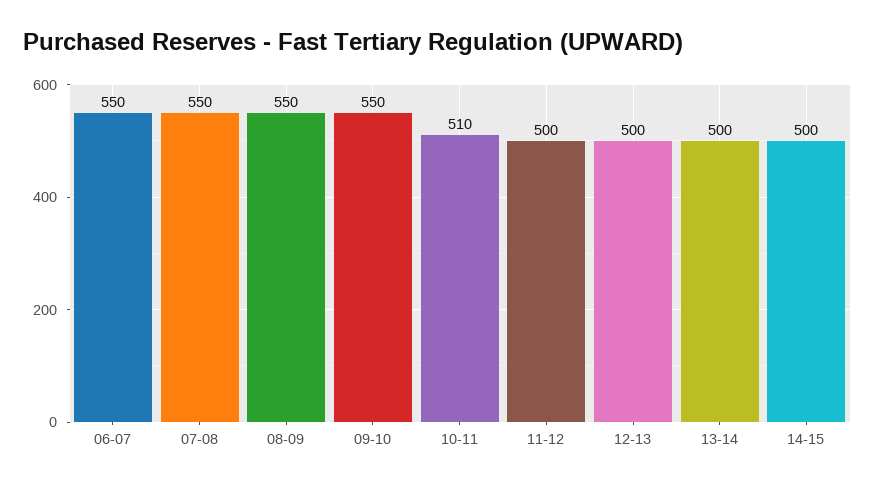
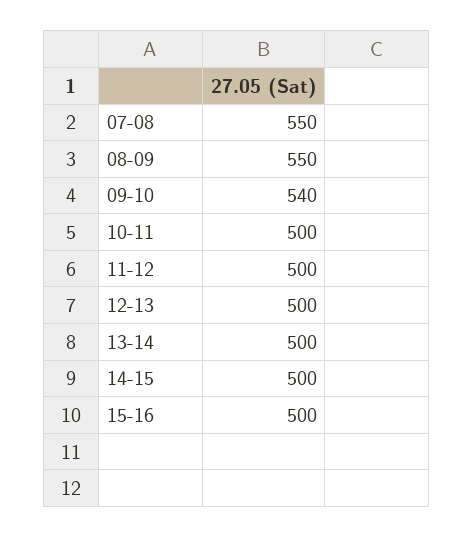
06-07: 550 -> none
09-10: 550 -> 540
10-11: 510 -> 500
15-16: none -> 500

